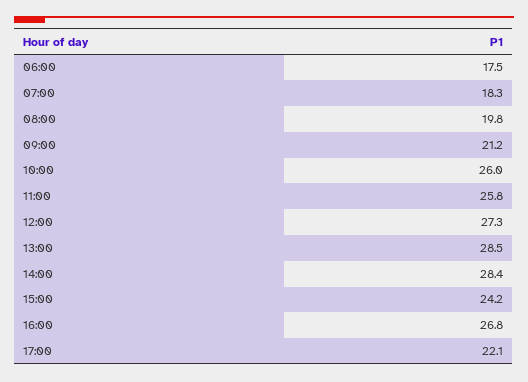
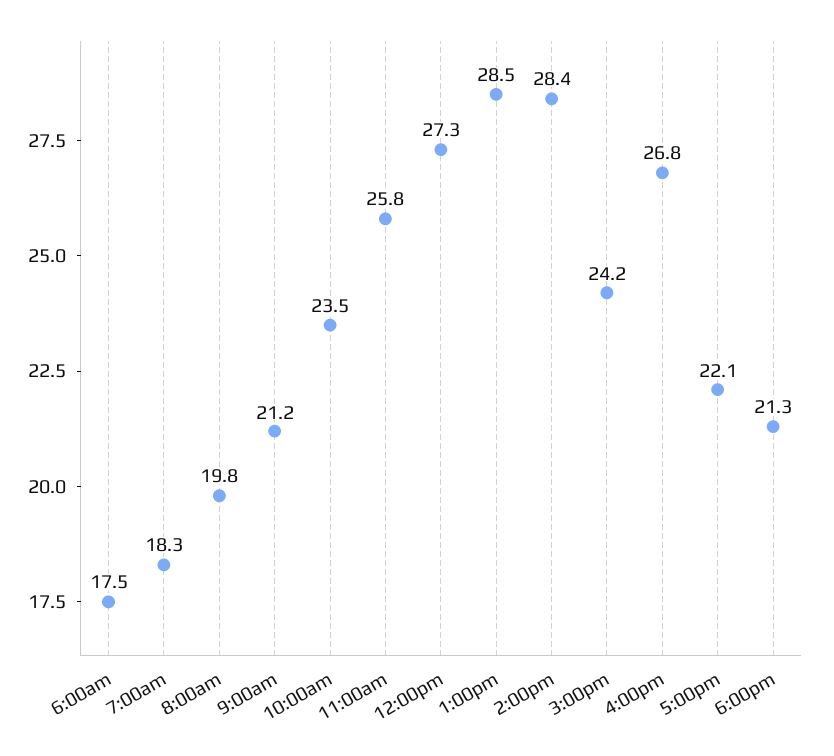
10:00: 26 -> 23.5
6:00pm: none -> 21.3

